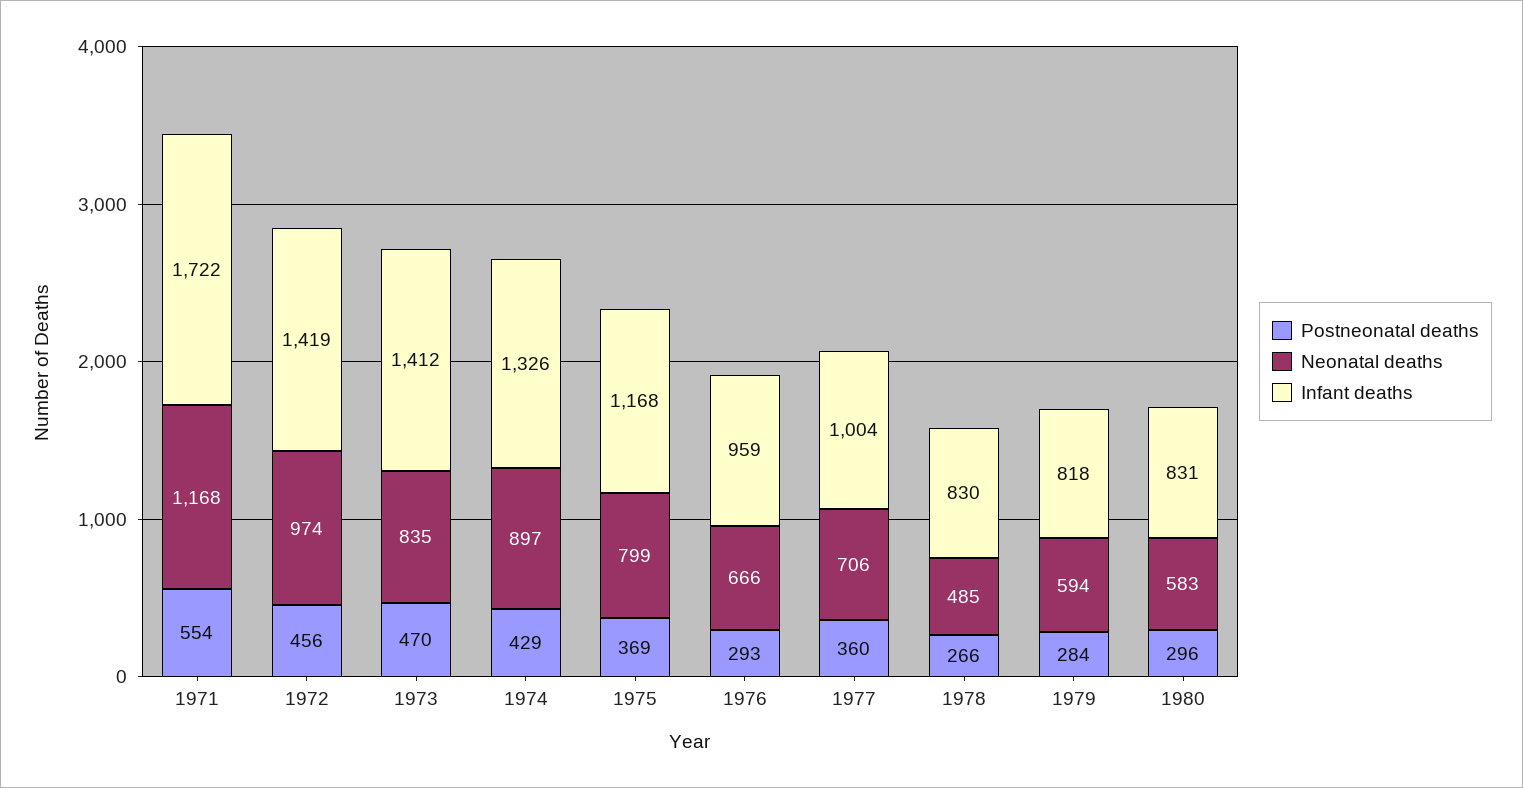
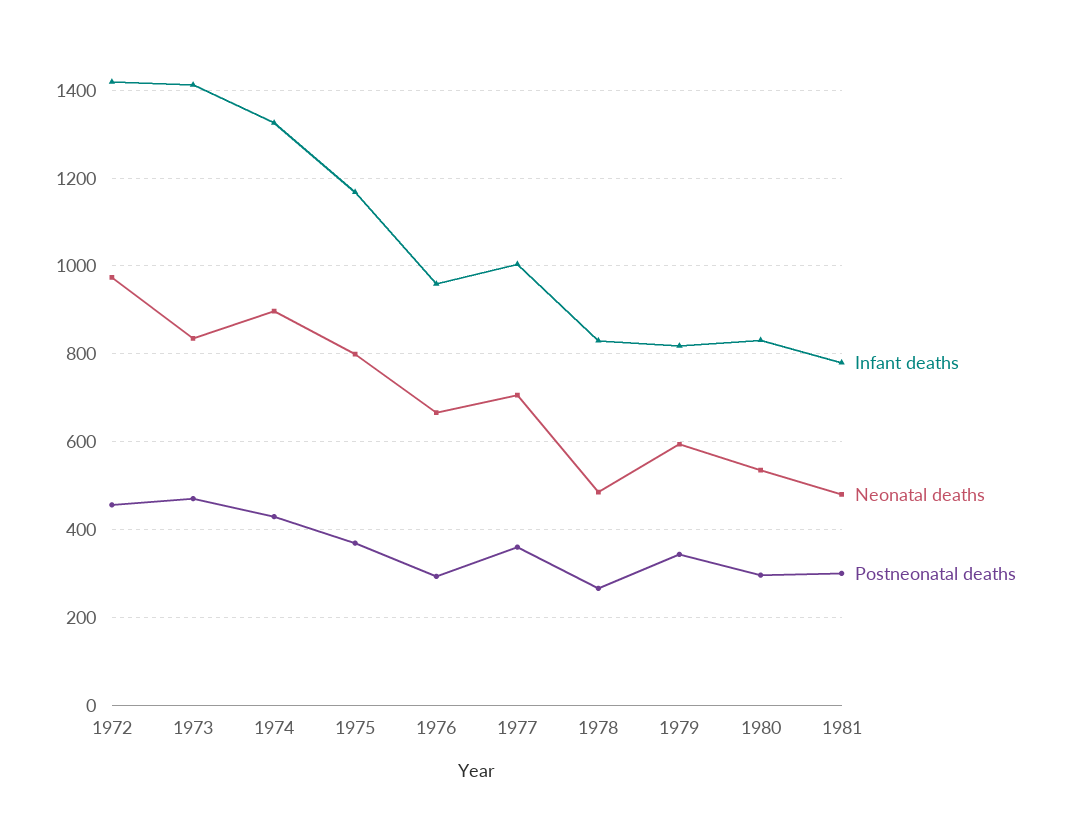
Postneonatal deaths, 1971: 554 -> none
Neonatal deaths, 1971: 1168 -> none
Infant deaths, 1971: 1722 -> none
Postneonatal deaths, 1979: 284 -> 340
Neonatal deaths, 1980: 583 -> 540
Infant deaths, 1981: none -> 780
Neonatal deaths, 1981: none -> 480
Postneonatal deaths, 1981: none -> 300

